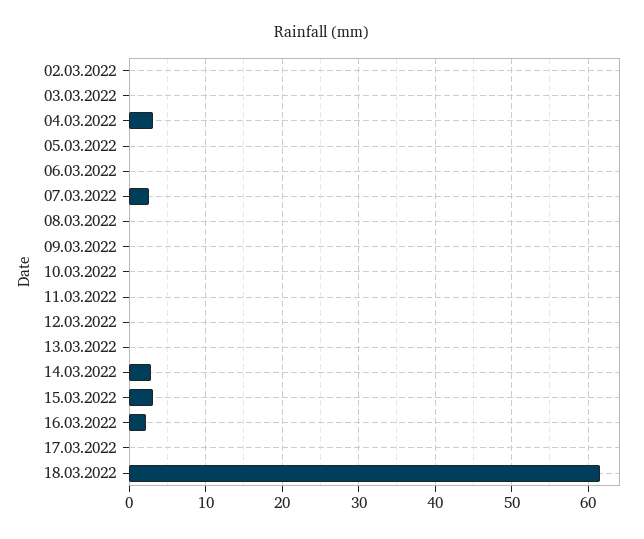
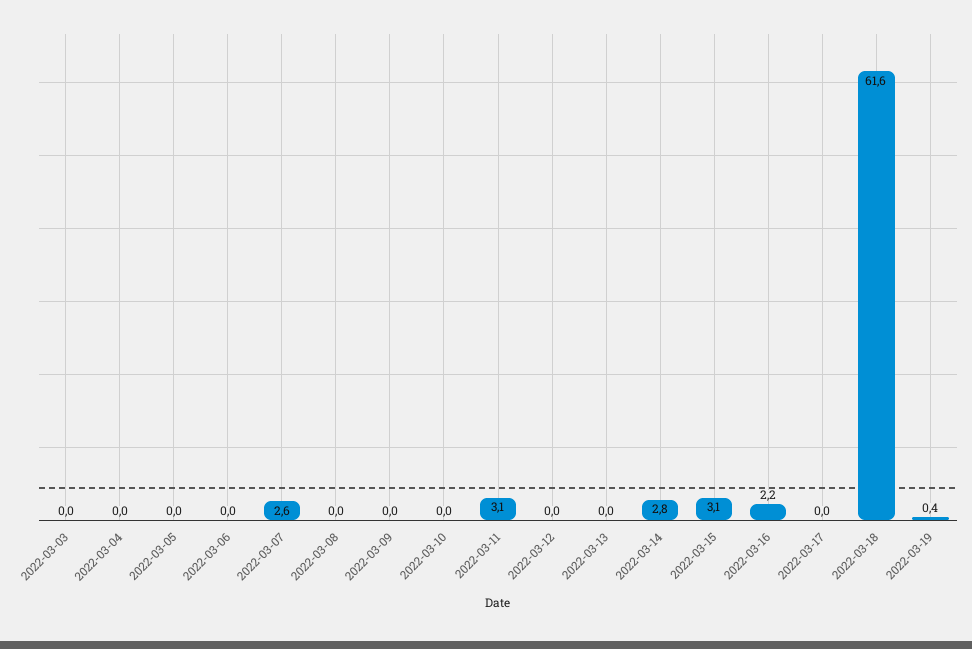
02.03.2022: 0 -> none
04.03.2022: 3 -> 0
11.03.2022: 0 -> 3.1
2022-03-19: none -> 0.4

